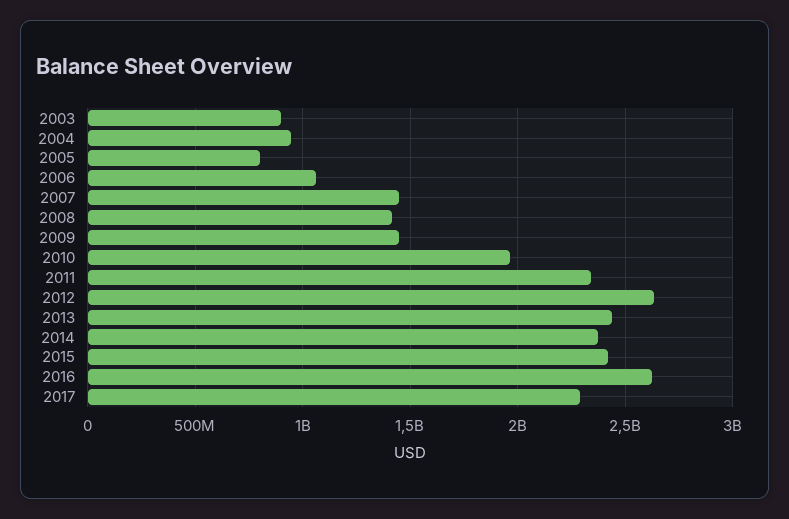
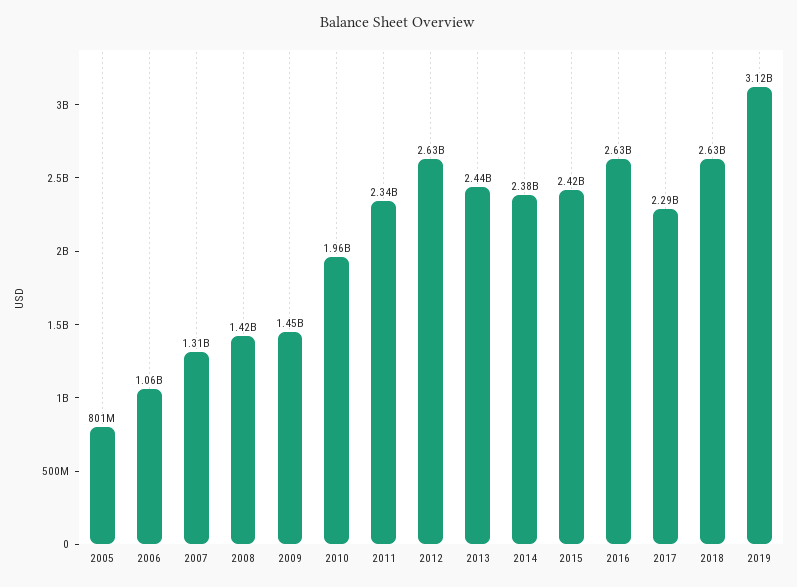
2003: 900000000 -> none
2004: 950000000 -> none
2007: 1450000000 -> 1310000000
2018: none -> 2630000000
2019: none -> 3120000000

